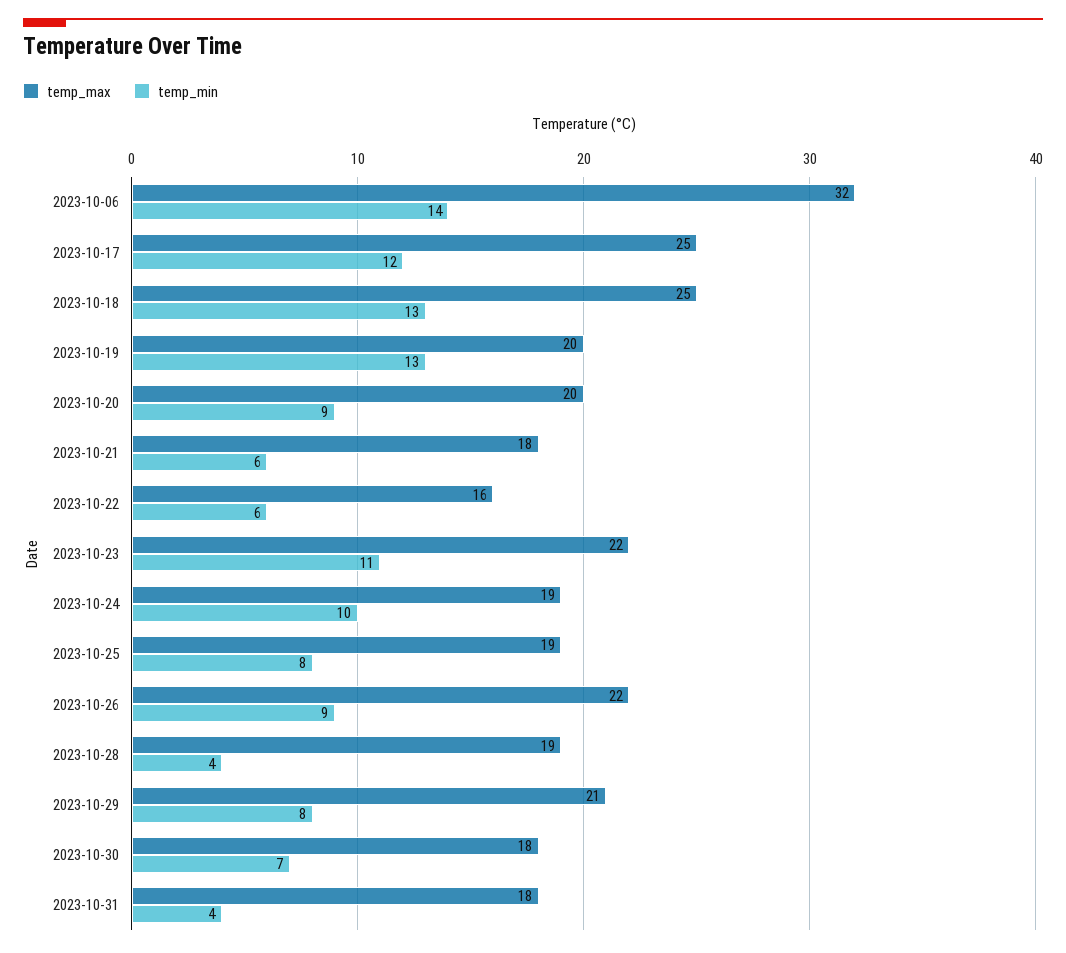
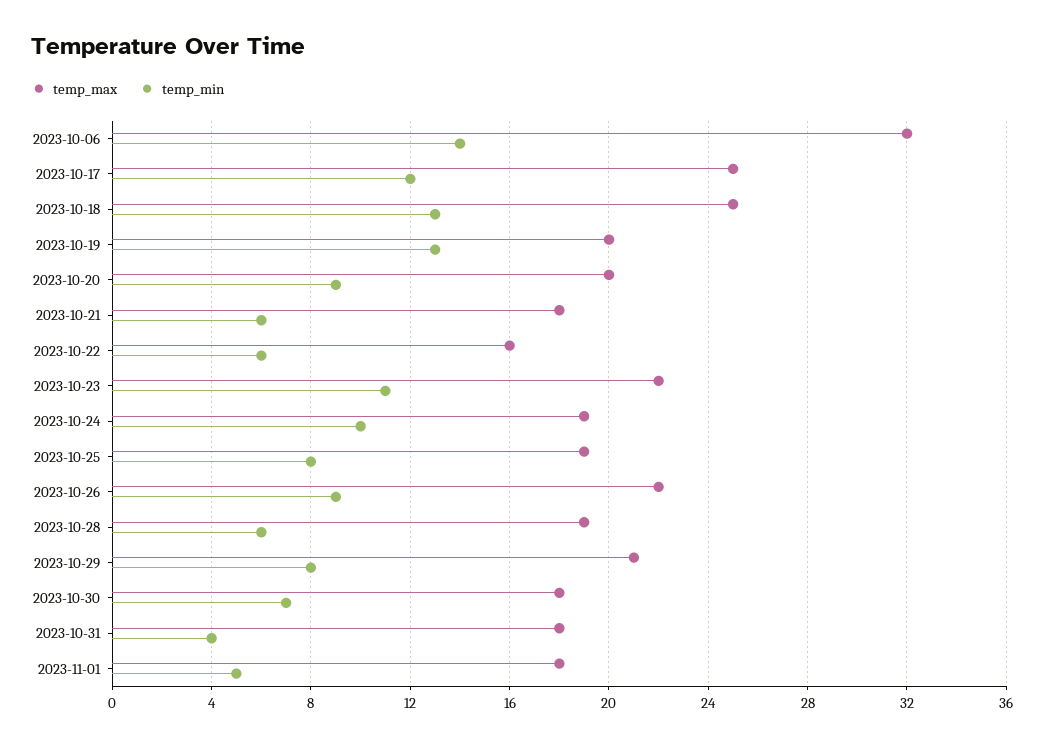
temp_min, 2023-10-28: 4 -> 6
temp_max, 2023-11-01: none -> 18
temp_min, 2023-11-01: none -> 5

